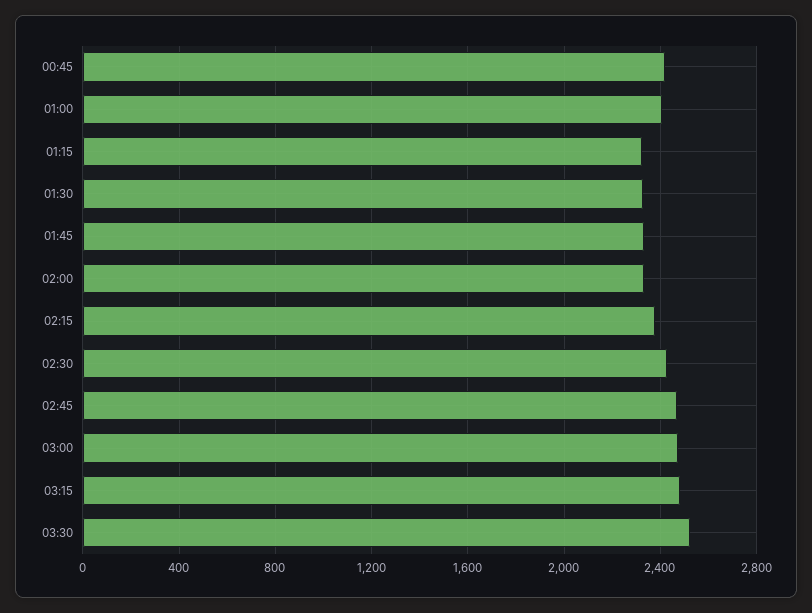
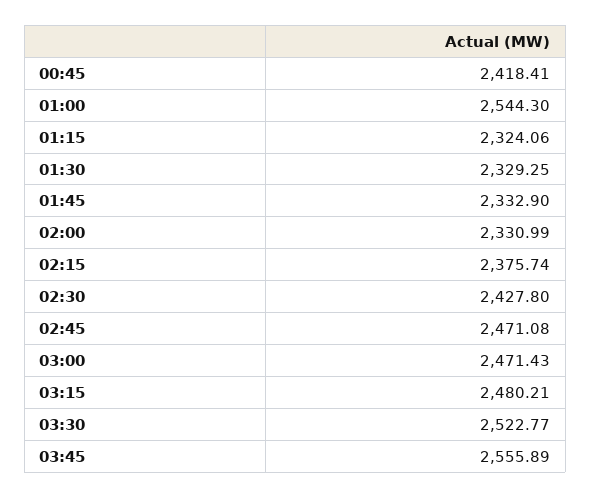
01:00: 2400 -> 2544.3
03:45: none -> 2555.89

